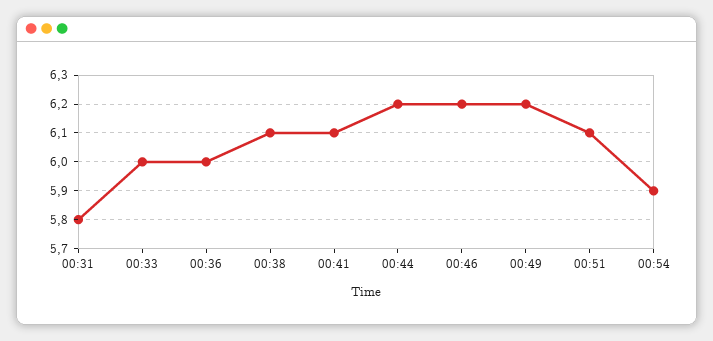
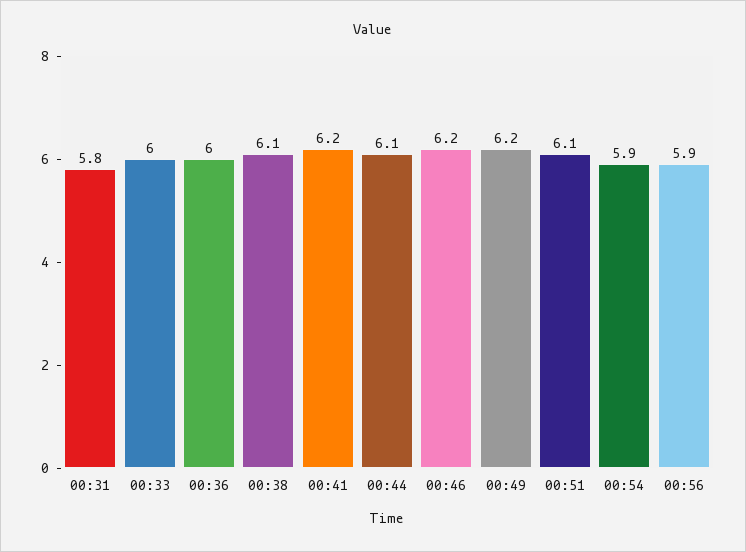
00:41: 6.1 -> 6.2
00:44: 6.2 -> 6.1
00:56: none -> 5.9

